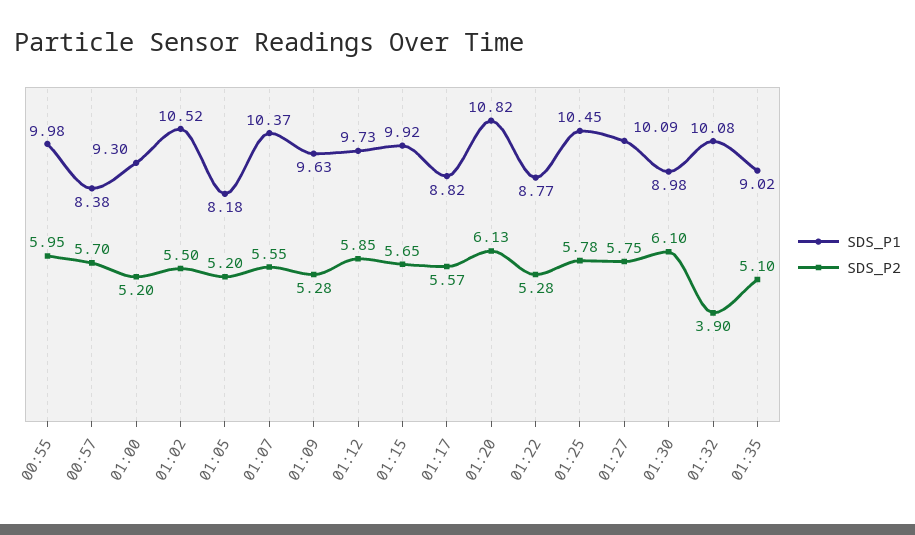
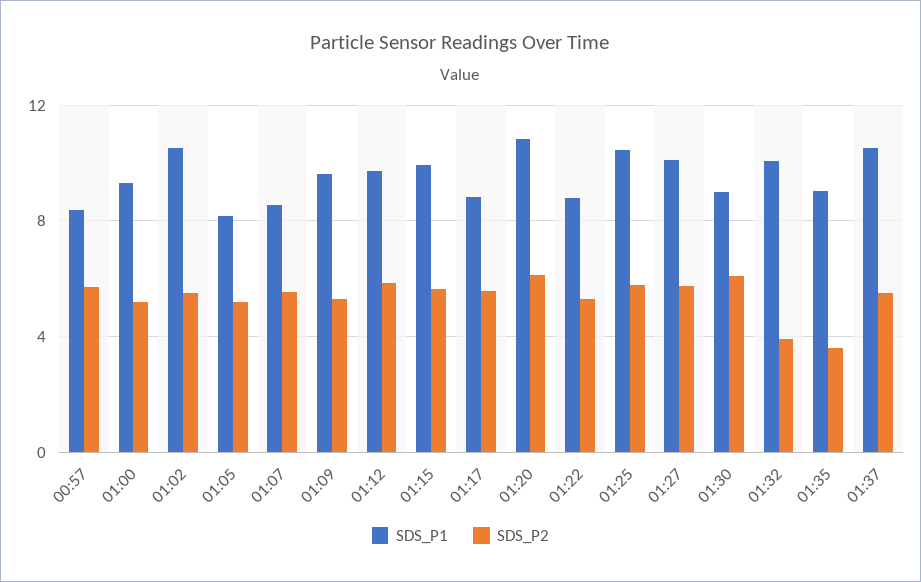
SDS_P1, 00:55: 9.98 -> none
SDS_P2, 00:55: 5.95 -> none
SDS_P1, 01:07: 10.37 -> 8.5
SDS_P2, 01:35: 5.1 -> 3.5
SDS_P1, 01:37: none -> 10.5
SDS_P2, 01:37: none -> 5.5

